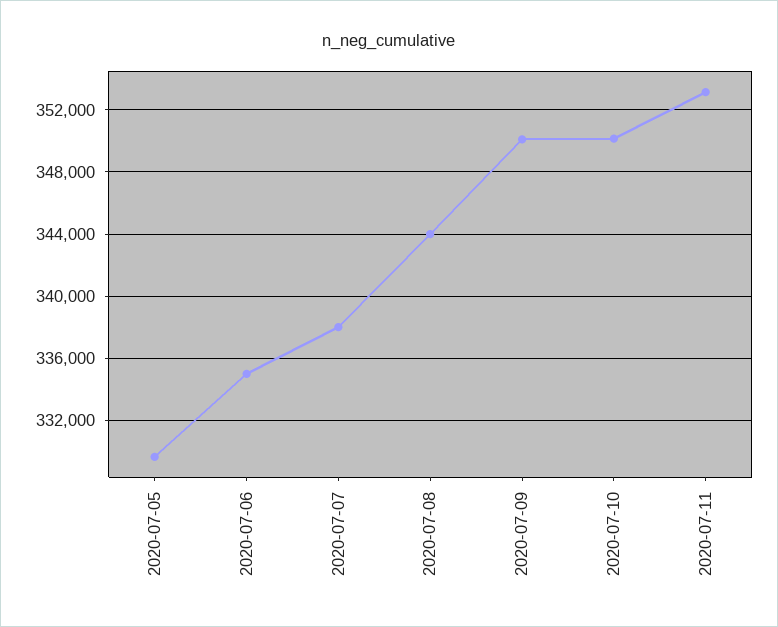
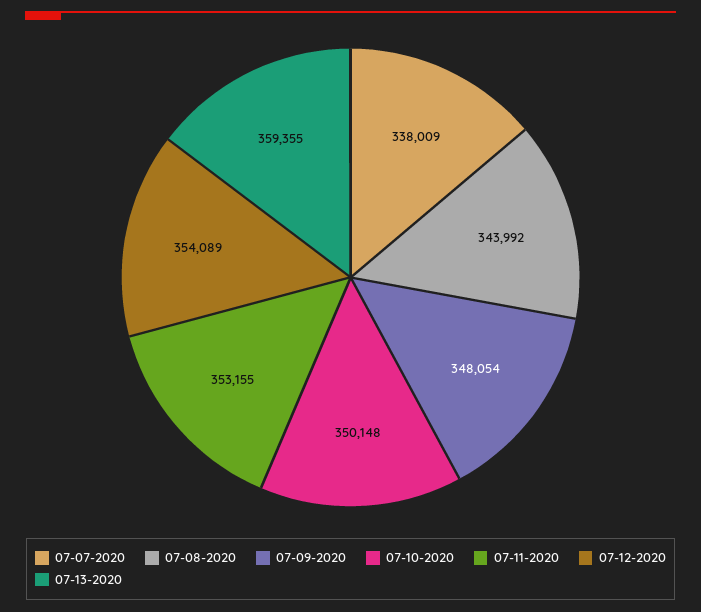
2020-07-05: 329500 -> none
2020-07-06: 335000 -> none
2020-07-09: 350000 -> 348054
07-12-2020: none -> 354089
07-13-2020: none -> 359355

